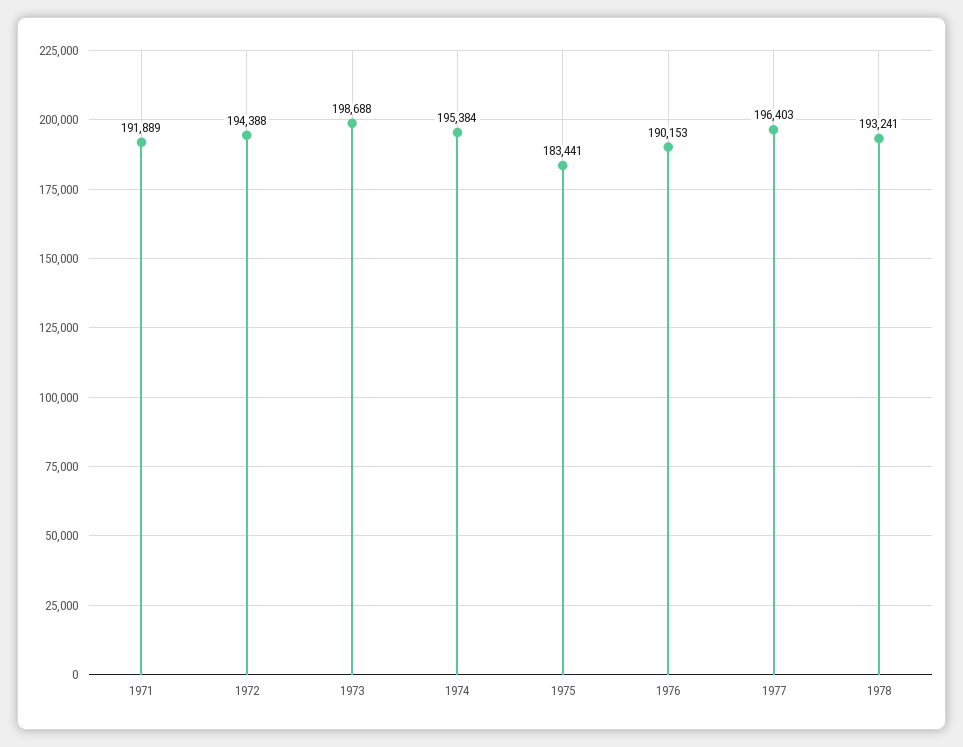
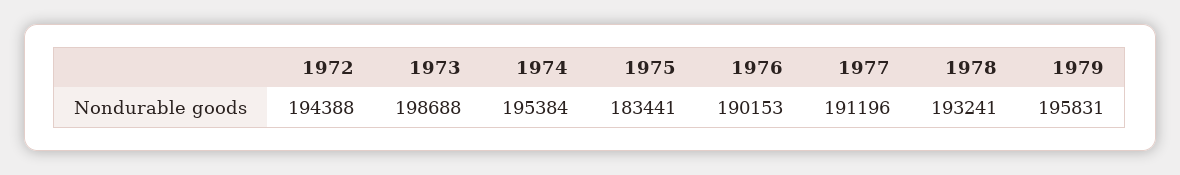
1971: 191889 -> none
1977: 196403 -> 191196
1979: none -> 195831

